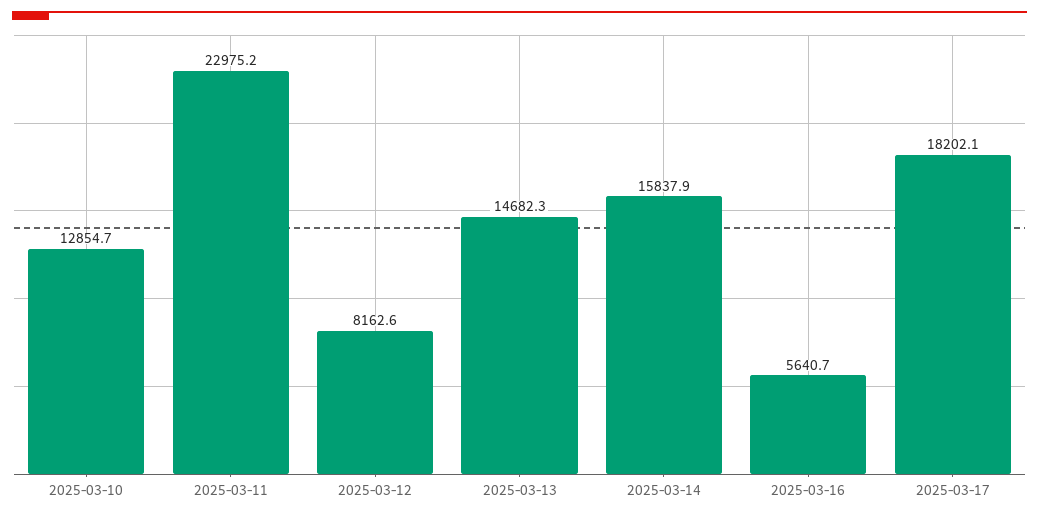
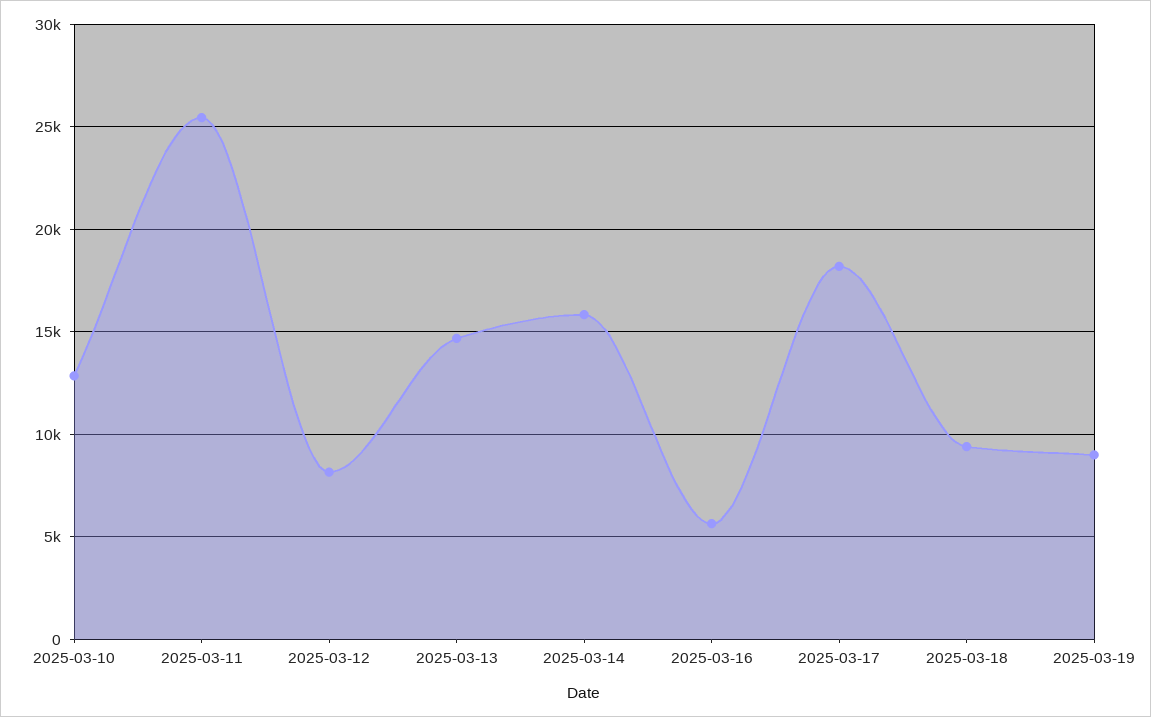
2025-03-11: 22975.2 -> 25500
2025-03-18: none -> 9500
2025-03-19: none -> 9000

